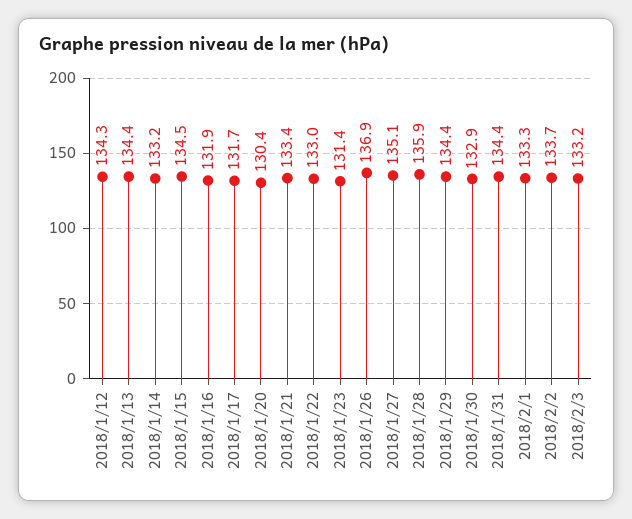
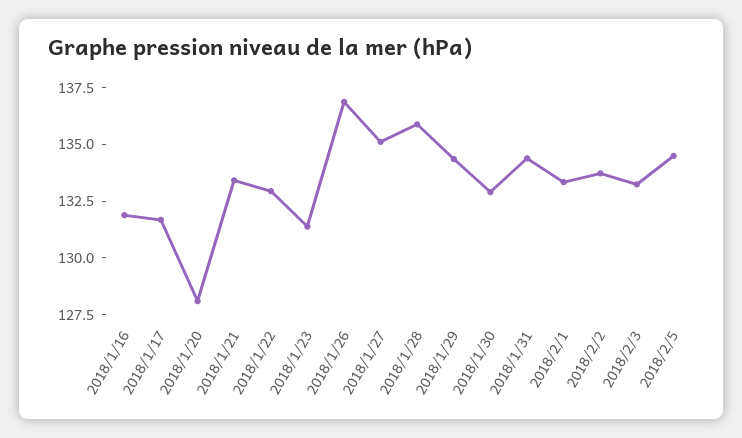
2018/1/12: 134.3 -> none
2018/1/13: 134.4 -> none
2018/1/14: 133.2 -> none
2018/1/15: 134.5 -> none
2018/1/20: 130.4 -> 128
2018/2/5: none -> 134.5

